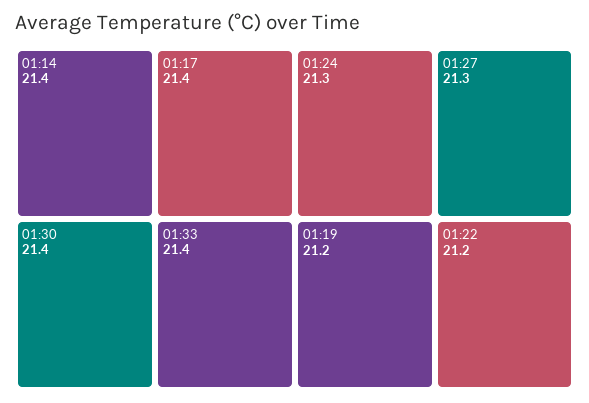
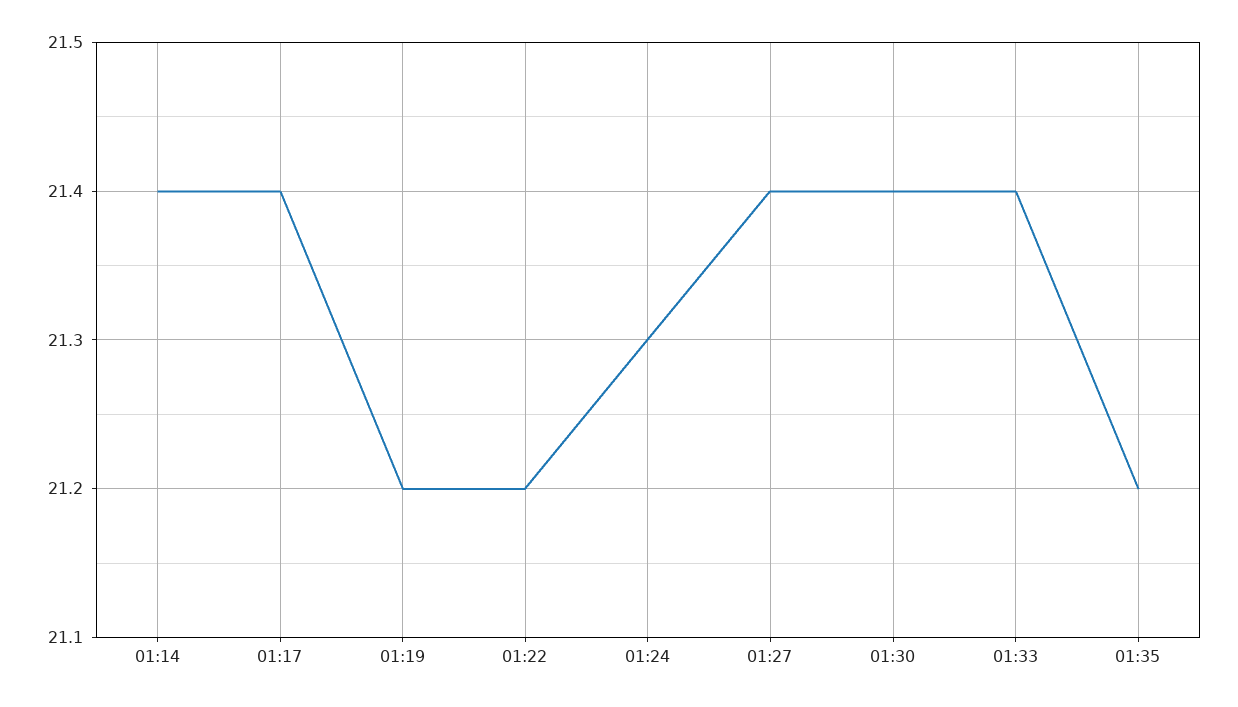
01:27: 21.3 -> 21.4
01:35: none -> 21.2

